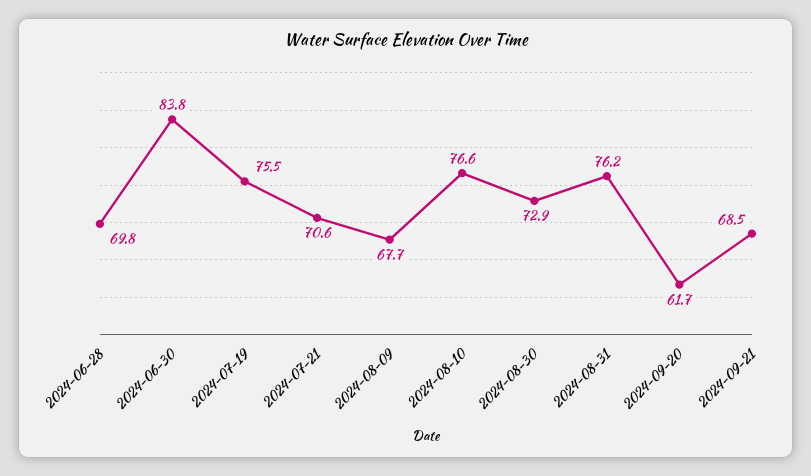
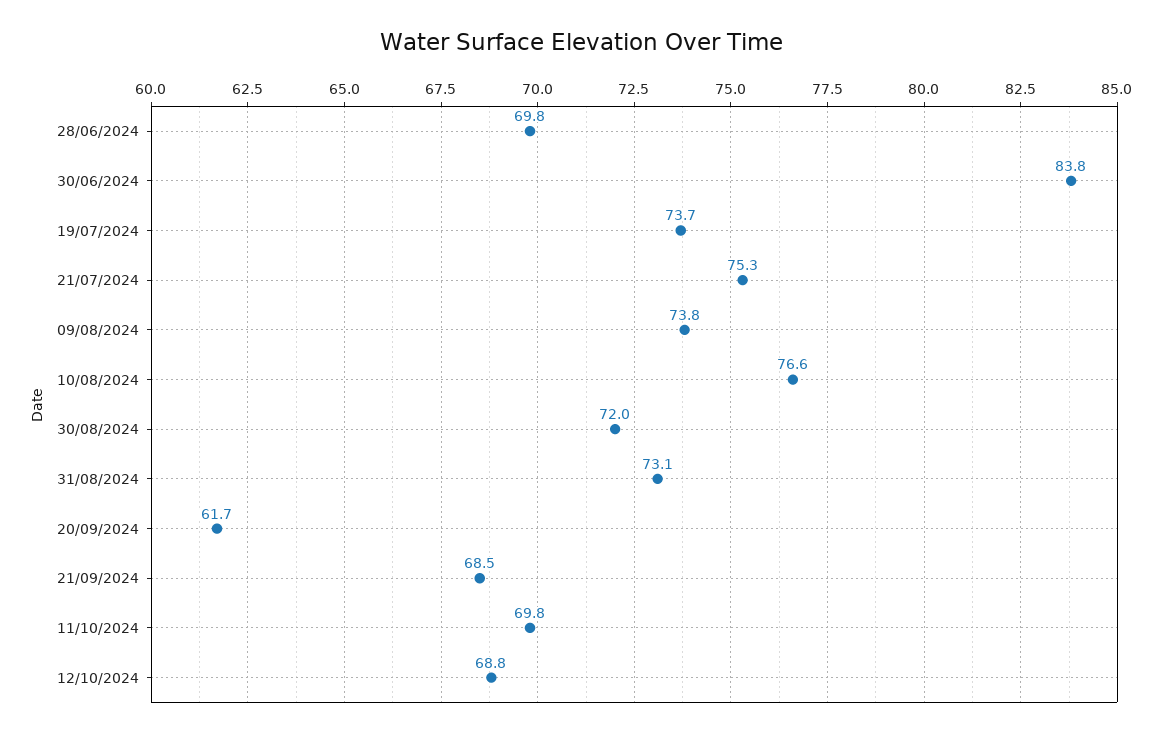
2024-07-19: 75.5 -> 73.7
2024-07-21: 70.6 -> 75.3
2024-08-09: 67.7 -> 73.8
2024-08-30: 72.9 -> 72
2024-08-31: 76.2 -> 73.1
11/10/2024: none -> 69.8
12/10/2024: none -> 68.8

